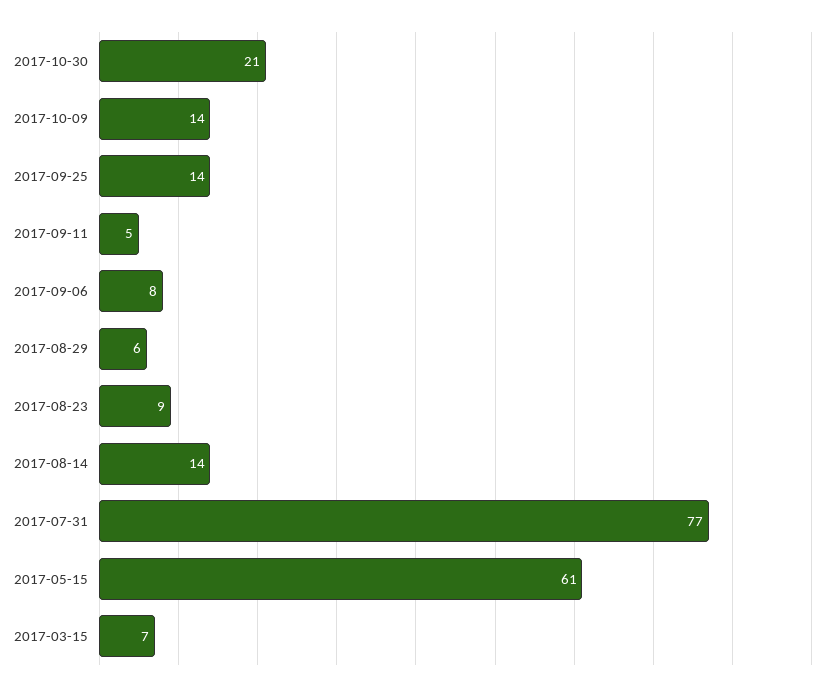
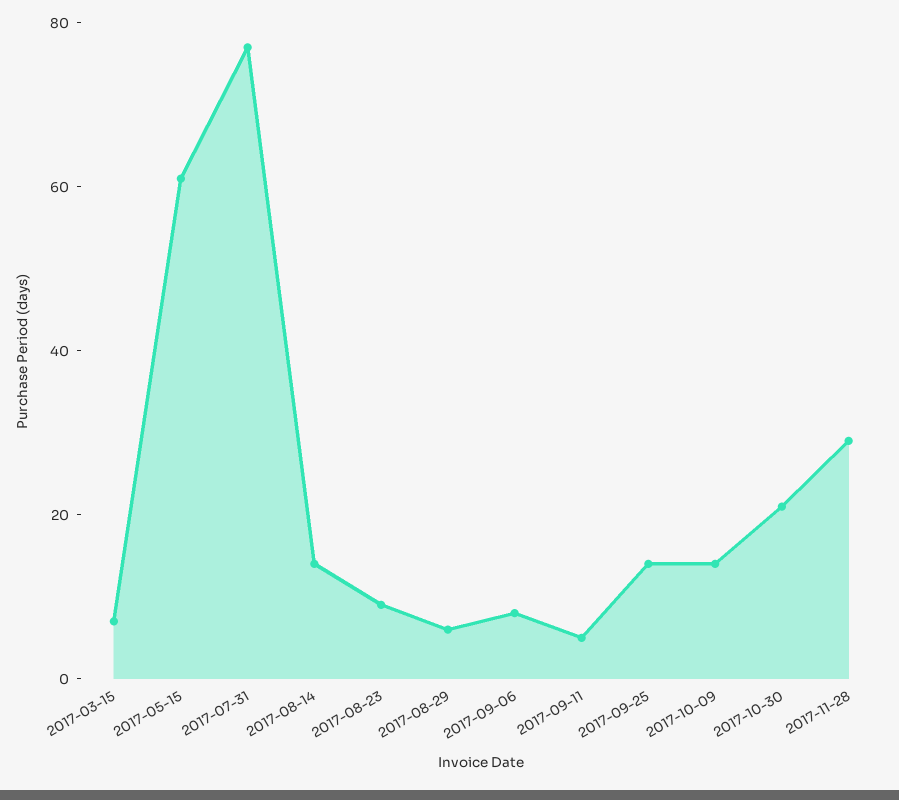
2017-11-28: none -> 30

